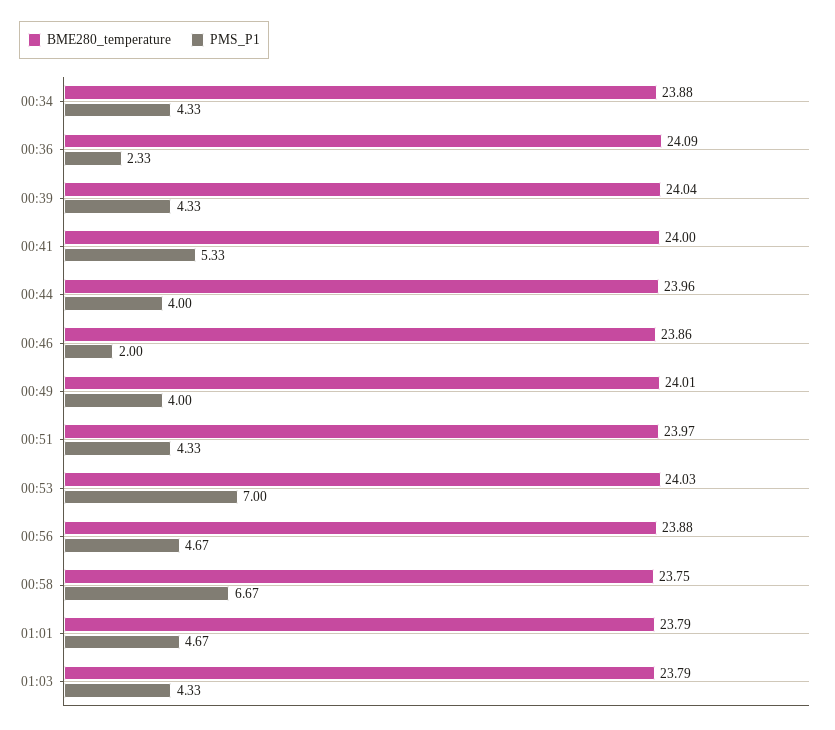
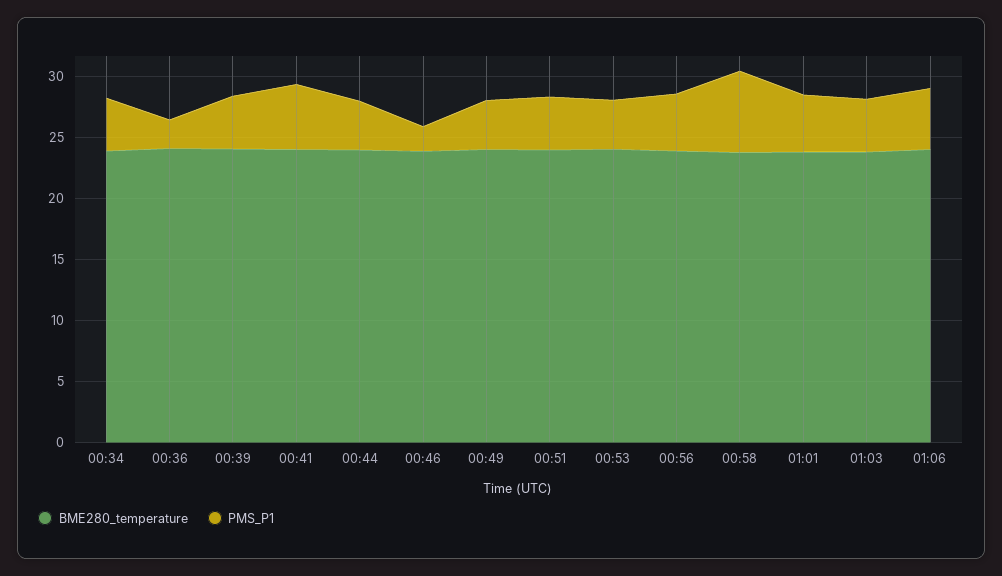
PMS_P1, 00:53: 7 -> 4
BME280_temperature, 01:06: none -> 24
PMS_P1, 01:06: none -> 5

